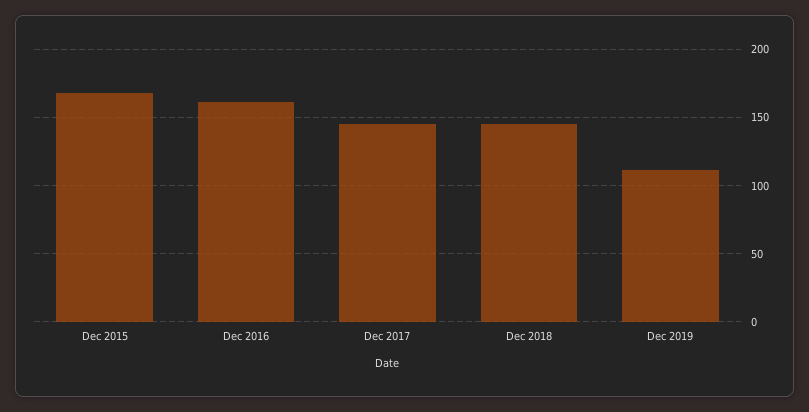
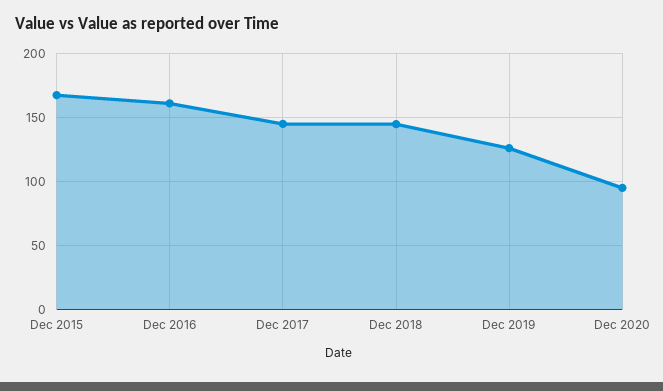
Dec 2019: 110 -> 125
Dec 2020: none -> 95

